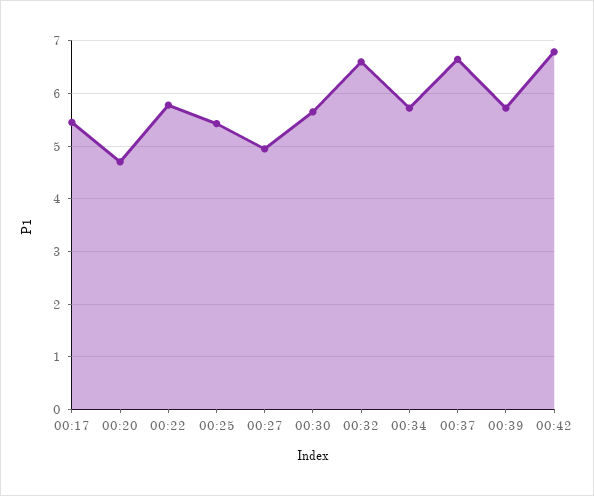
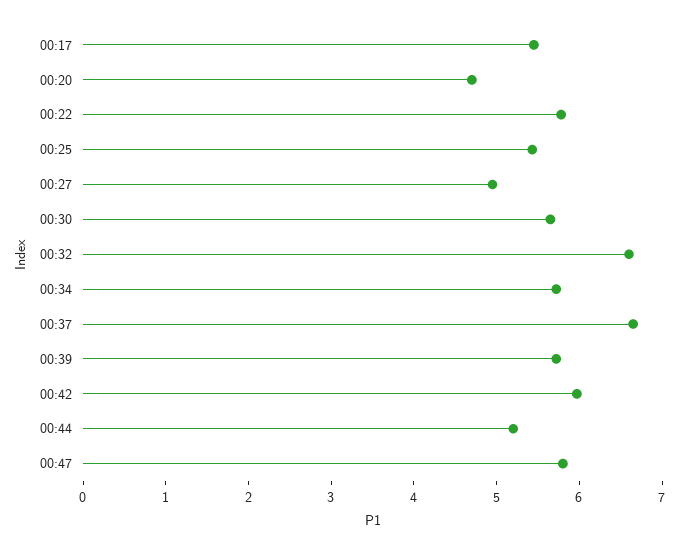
00:42: 6.8 -> 6
00:44: none -> 5.2
00:47: none -> 5.8

